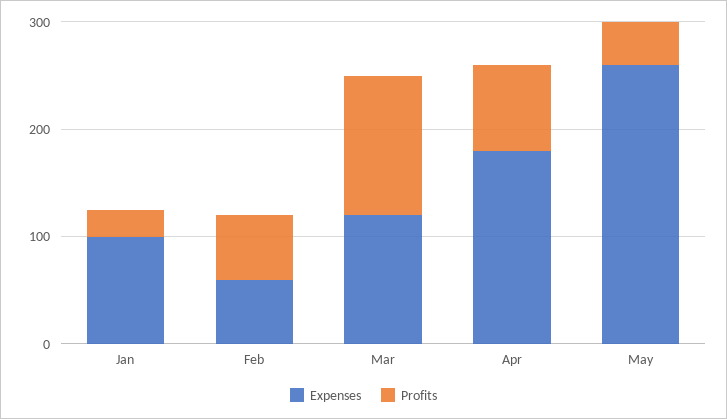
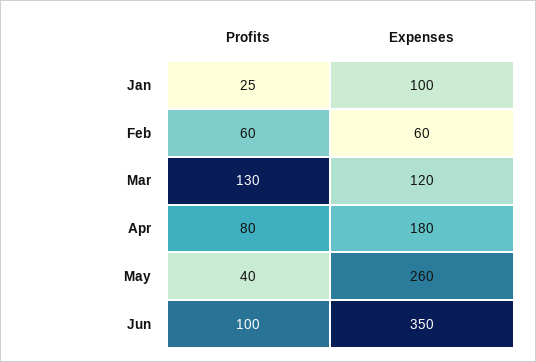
Profits, Jun: none -> 100
Expenses, Jun: none -> 350

